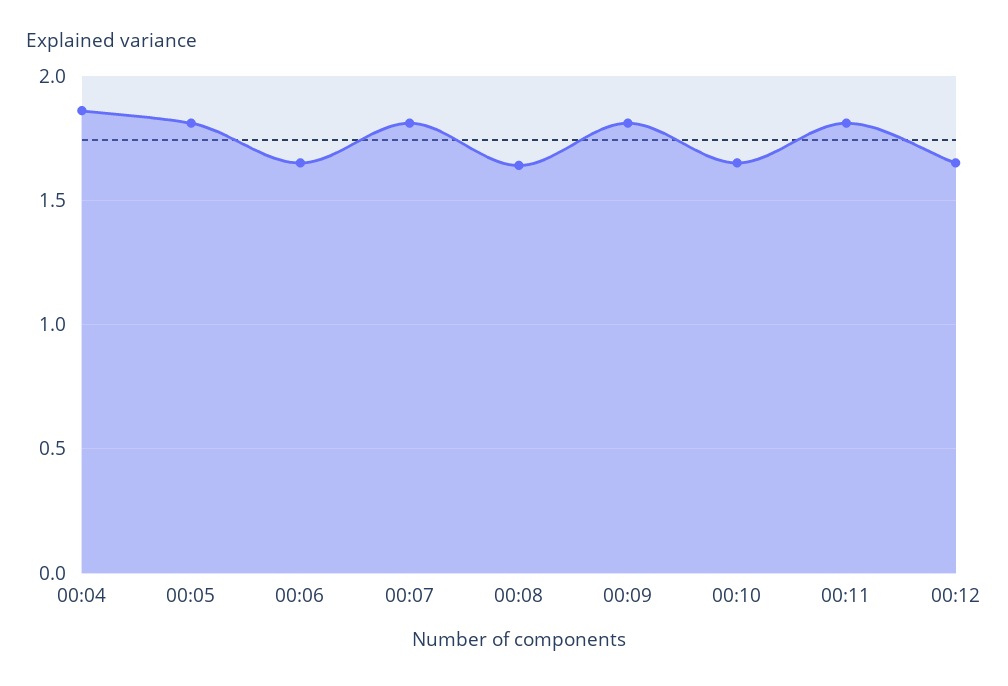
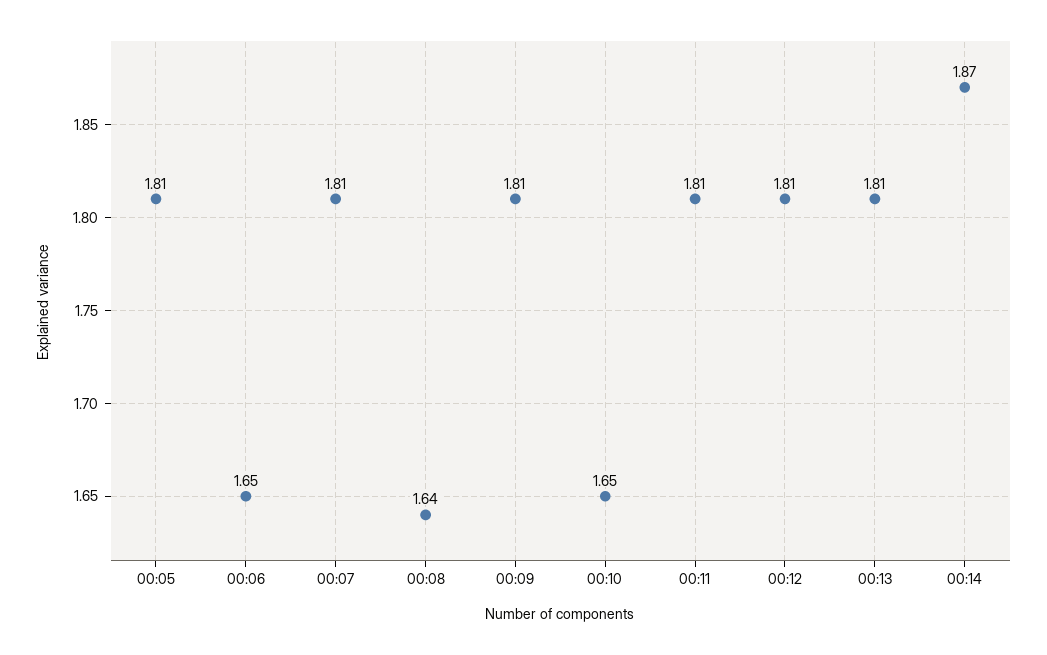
00:04: 1.85 -> none
00:12: 1.65 -> 1.81
00:13: none -> 1.81
00:14: none -> 1.87

